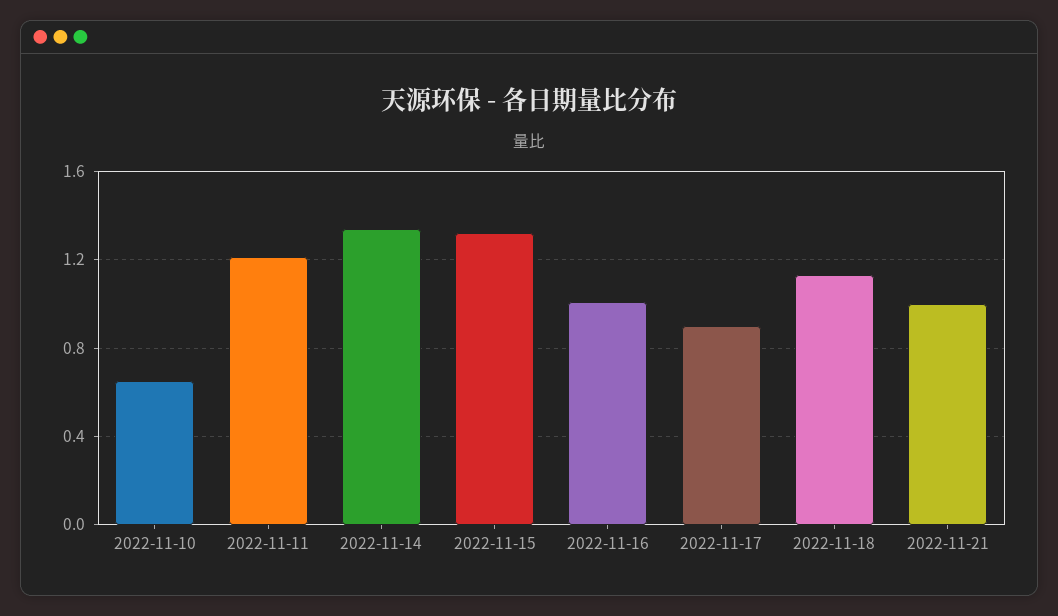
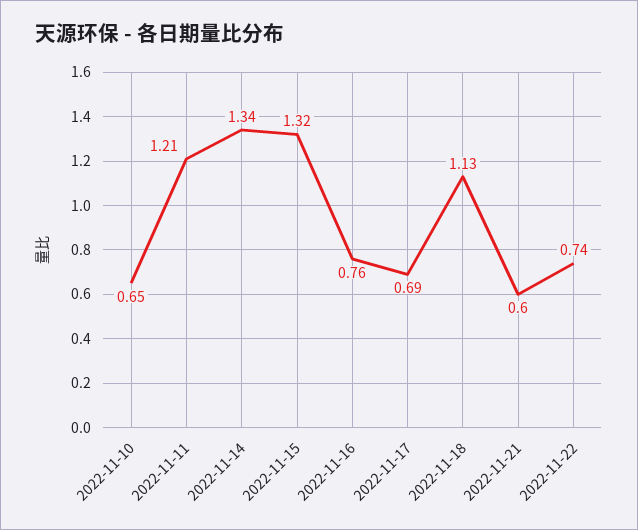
2022-11-16: 1 -> 0.76
2022-11-17: 0.9 -> 0.69
2022-11-21: 1 -> 0.6
2022-11-22: none -> 0.74

